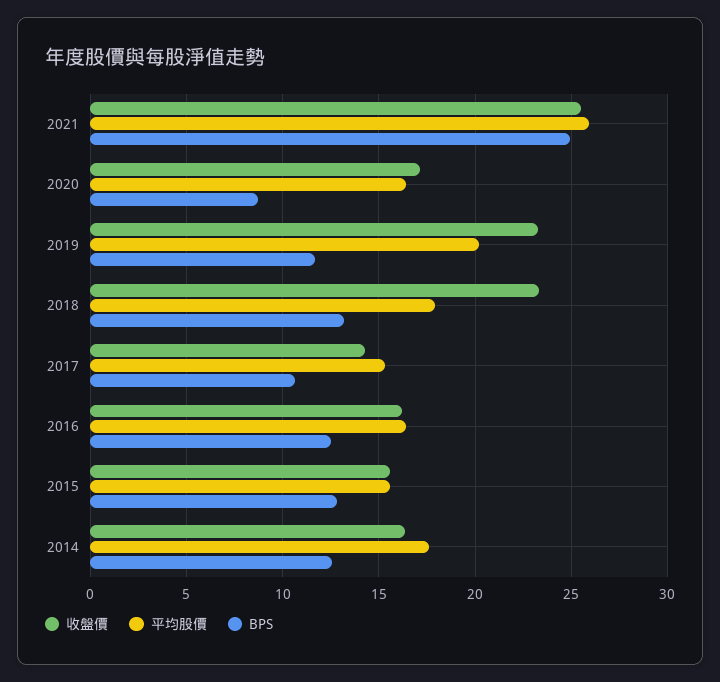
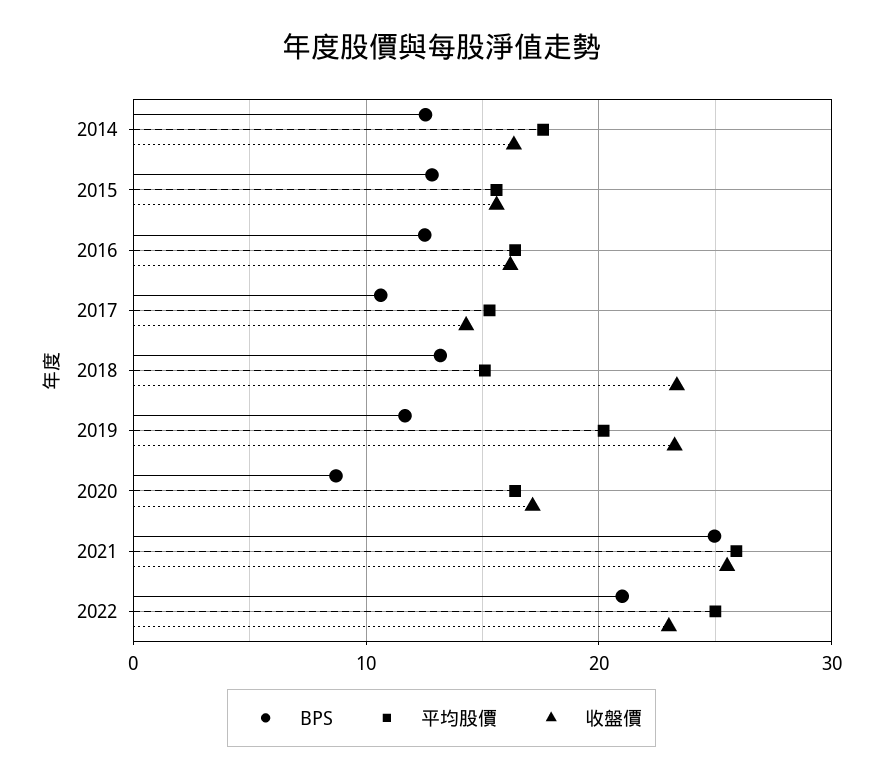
平均股價, 2018: 18 -> 15
BPS, 2022: none -> 21
平均股價, 2022: none -> 25
收盤價, 2022: none -> 23

